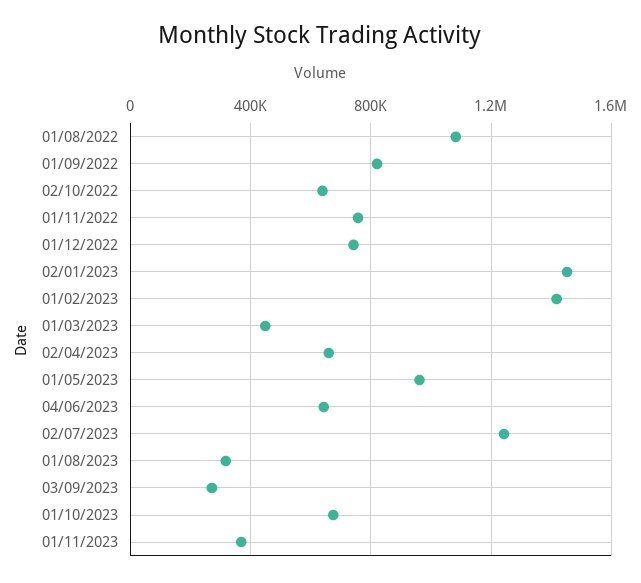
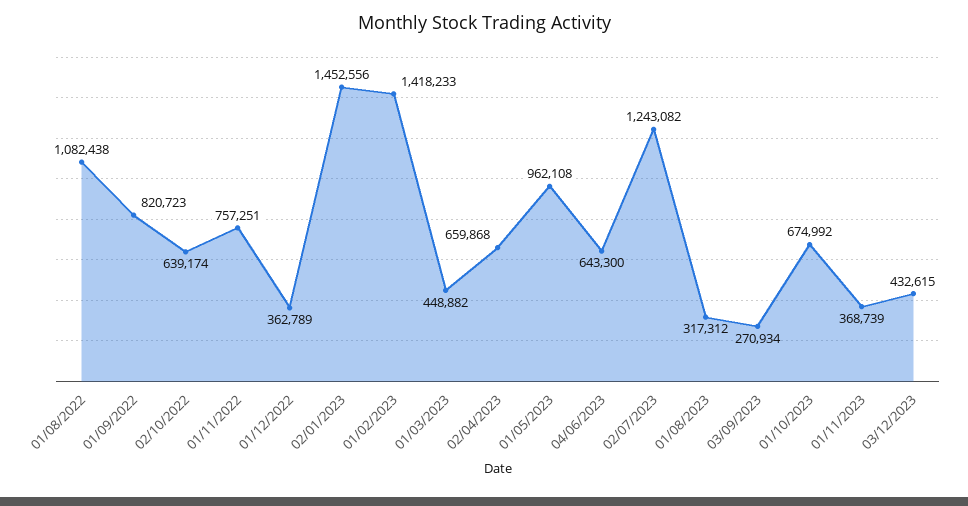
01/12/2022: 750000 -> 362789
03/12/2023: none -> 432615

